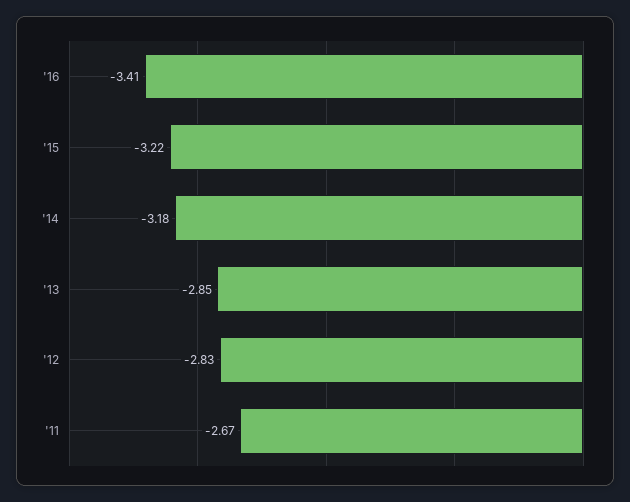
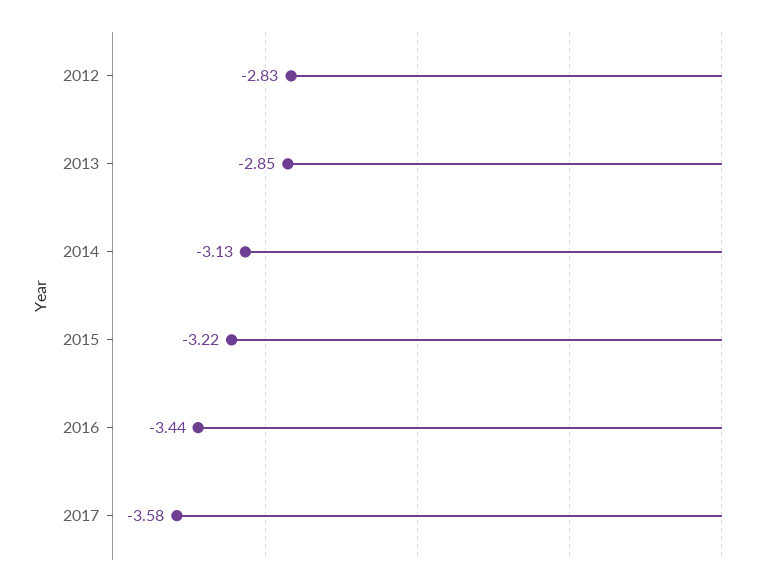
'16: -3.41 -> -3.44
'14: -3.18 -> -3.13
'11: -2.67 -> none
2017: none -> -3.58

